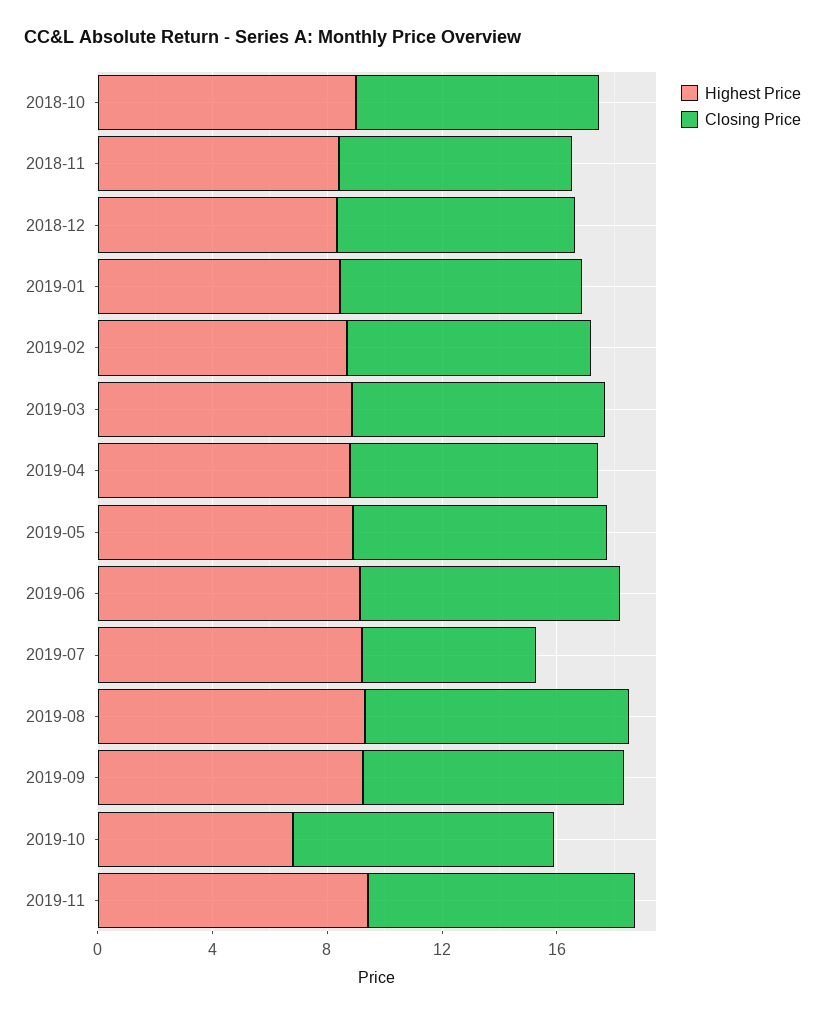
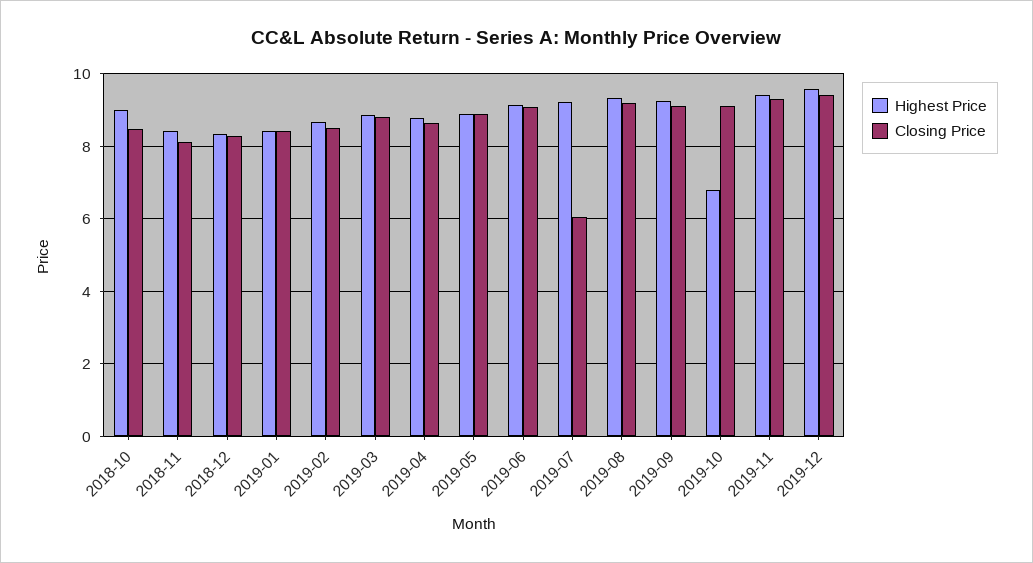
Highest Price, 2019-12: none -> 9.6
Closing Price, 2019-12: none -> 9.4

